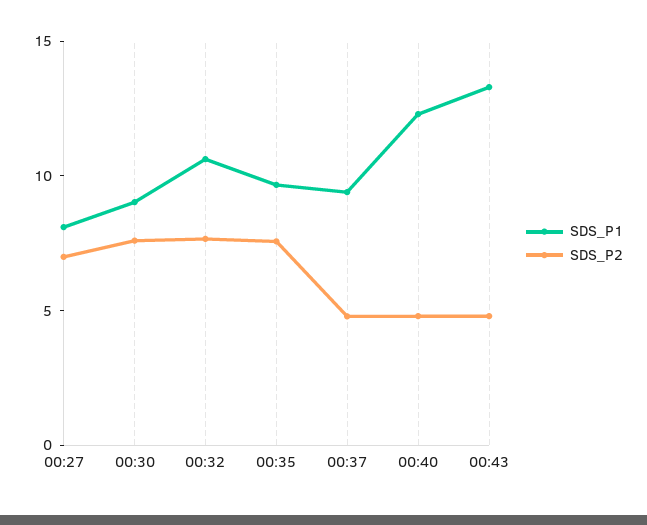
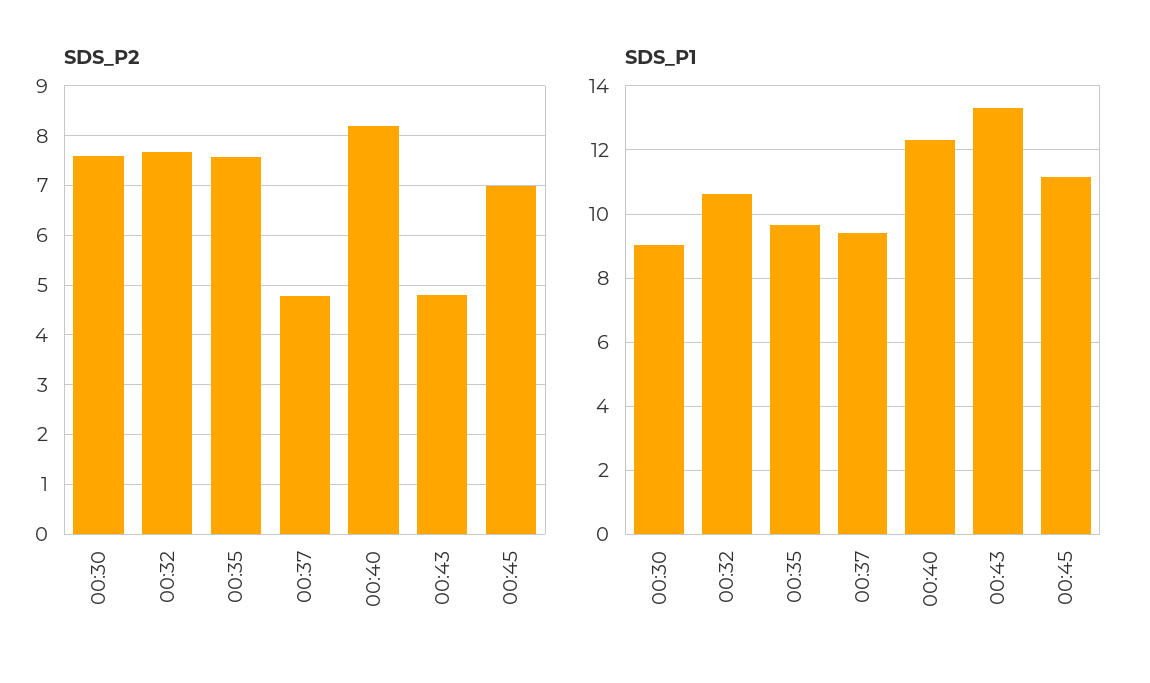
SDS_P1, 00:27: 8 -> none
SDS_P2, 00:27: 7 -> none
SDS_P2, 00:40: 5 -> 8.2
SDS_P2, 00:45: none -> 7
SDS_P1, 00:45: none -> 11.2

